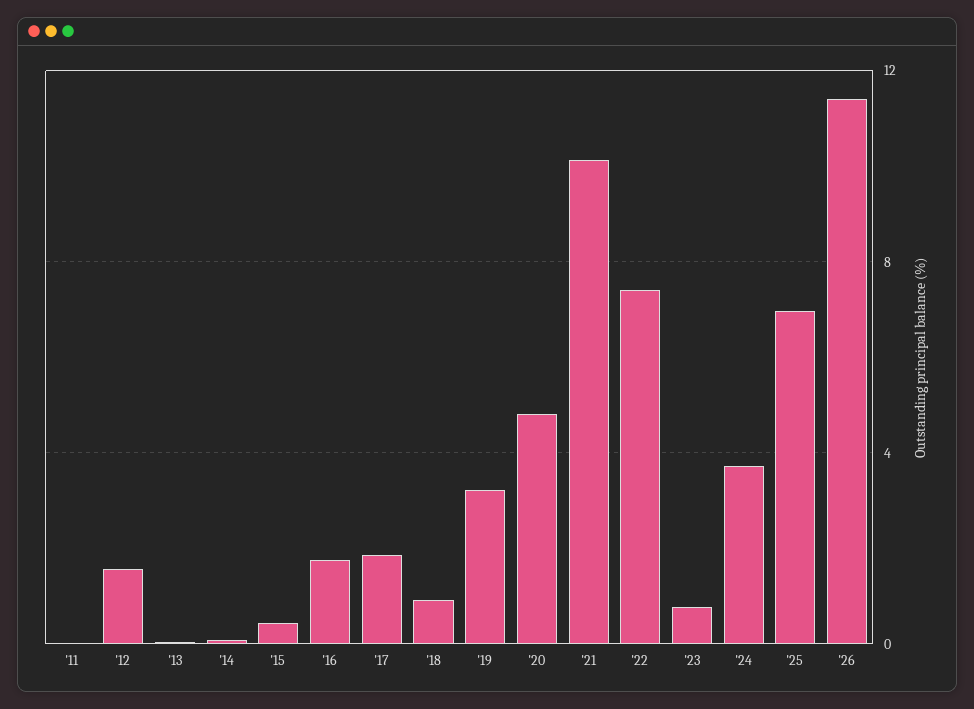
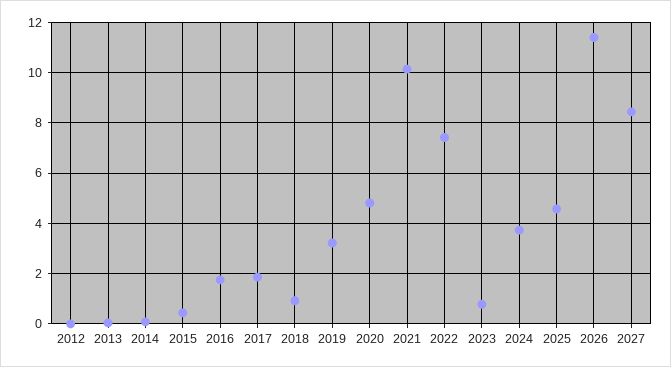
'11: 0 -> none
'12: 1.5 -> 0
'25: 7 -> 4.5
2027: none -> 8.5

